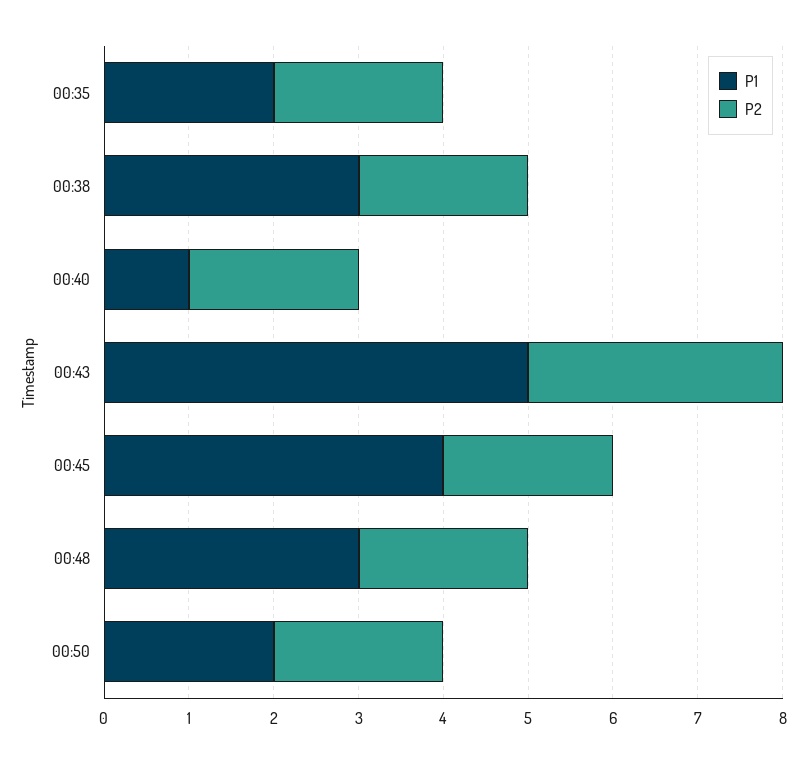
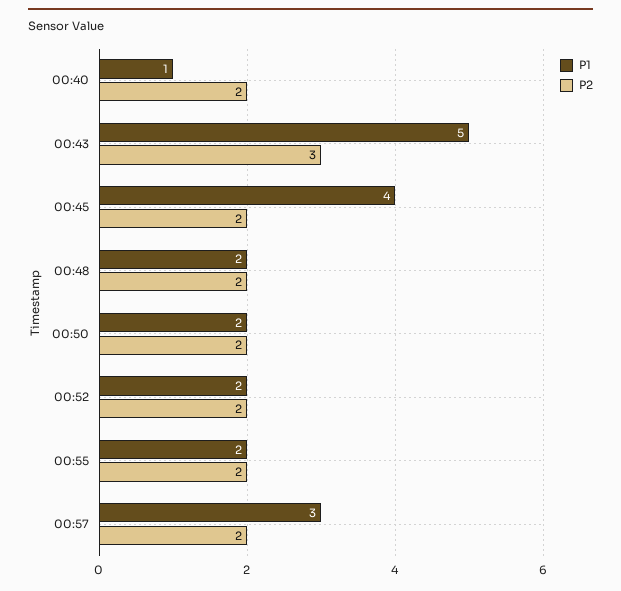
P1, 00:35: 2 -> none
P2, 00:35: 2 -> none
P1, 00:38: 3 -> none
P2, 00:38: 2 -> none
P1, 00:48: 3 -> 2
P1, 00:52: none -> 2
P2, 00:52: none -> 2
P1, 00:55: none -> 2
P2, 00:55: none -> 2
P1, 00:57: none -> 3
P2, 00:57: none -> 2

